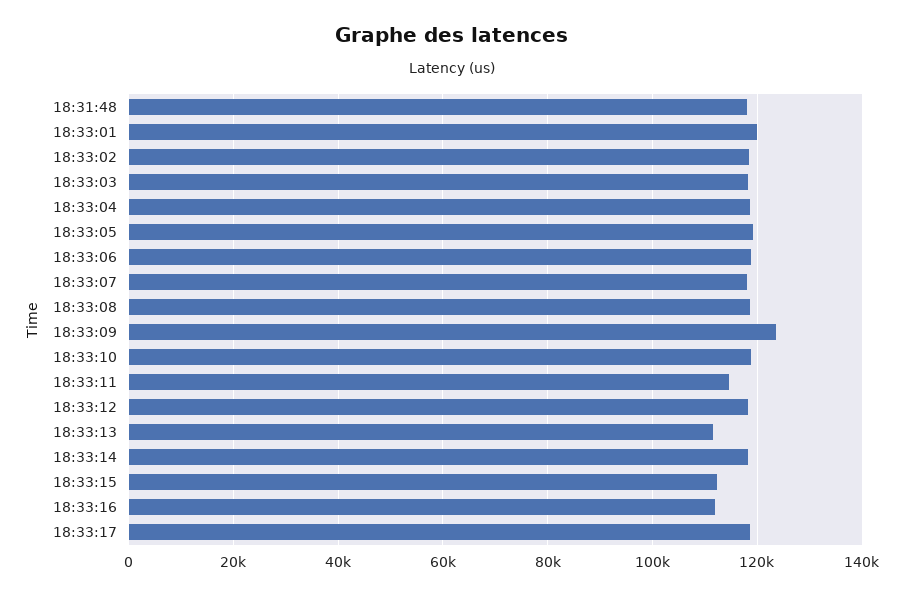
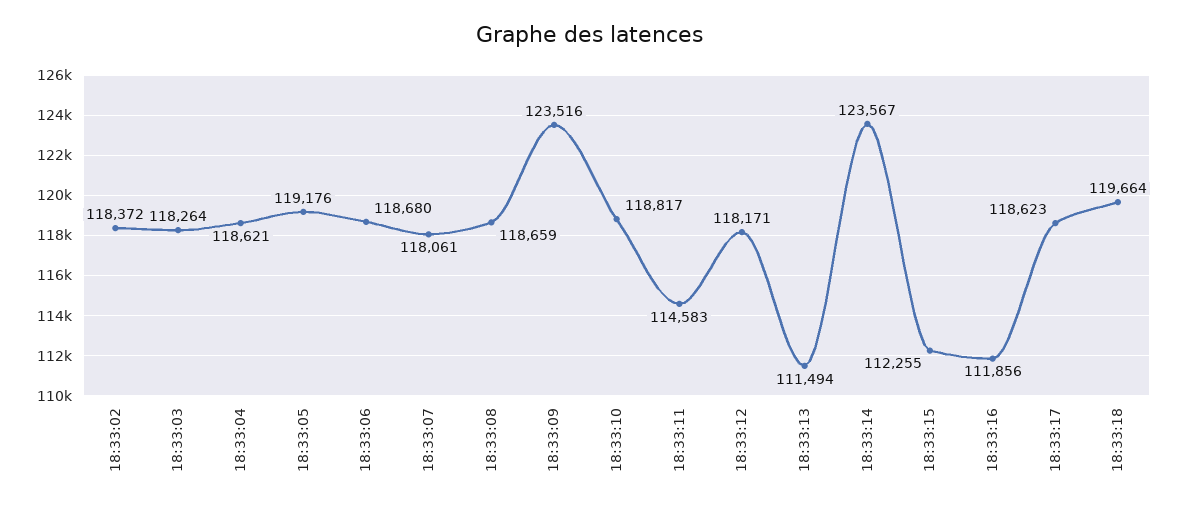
18:31:48: 118000 -> none
18:33:01: 120000 -> none
18:33:14: 118000 -> 123567
18:33:18: none -> 119664

